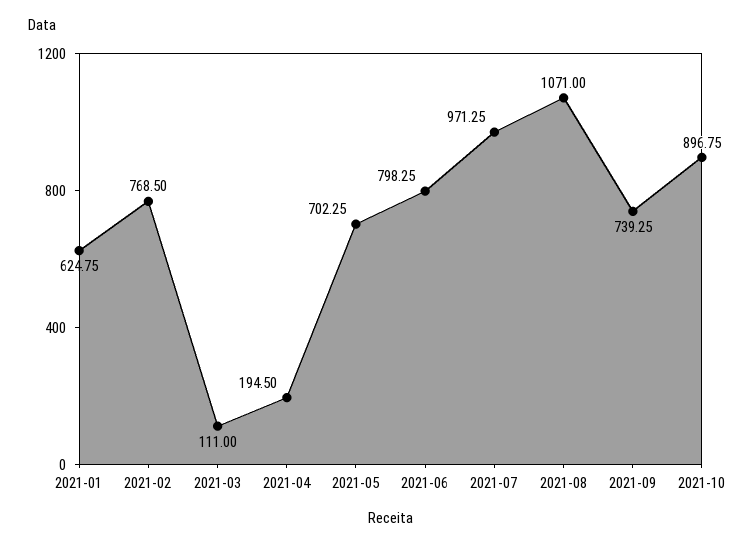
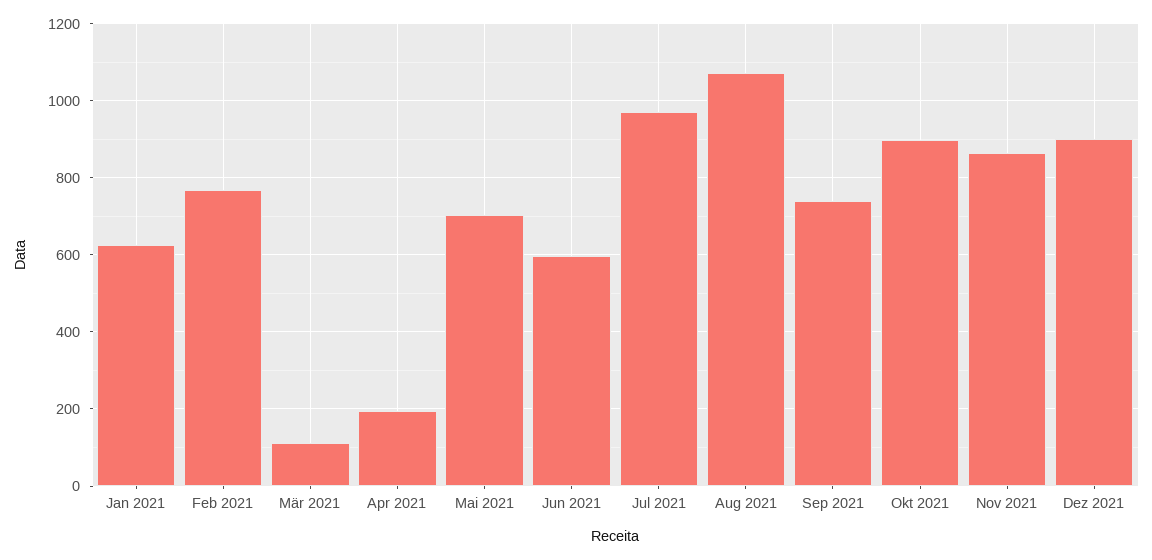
2021-06: 798.25 -> 600
Nov 2021: none -> 860
Dez 2021: none -> 900

